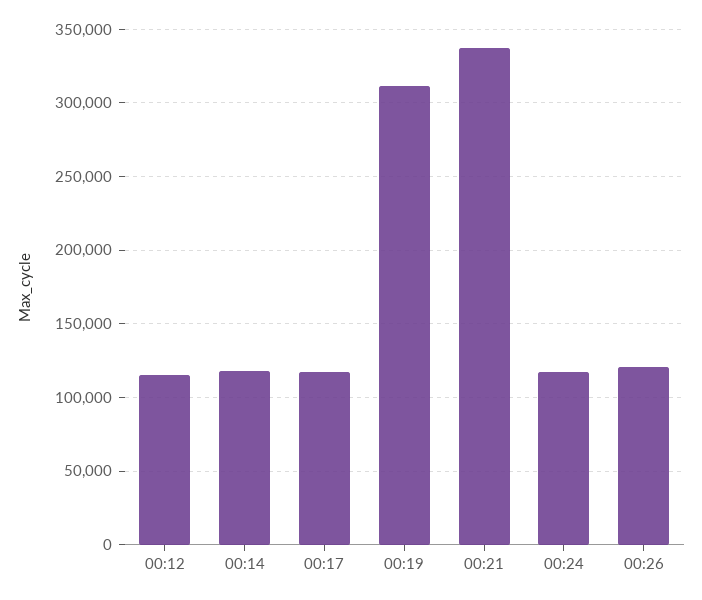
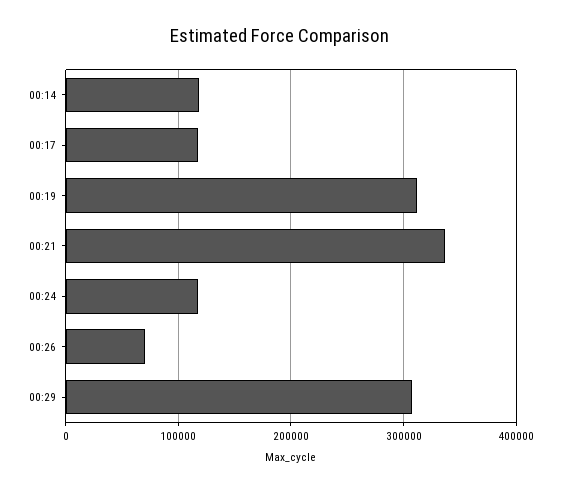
00:12: 115000 -> none
00:26: 120000 -> 70000
00:29: none -> 310000

